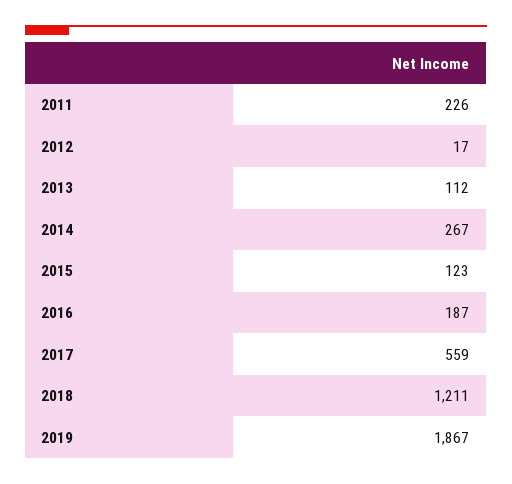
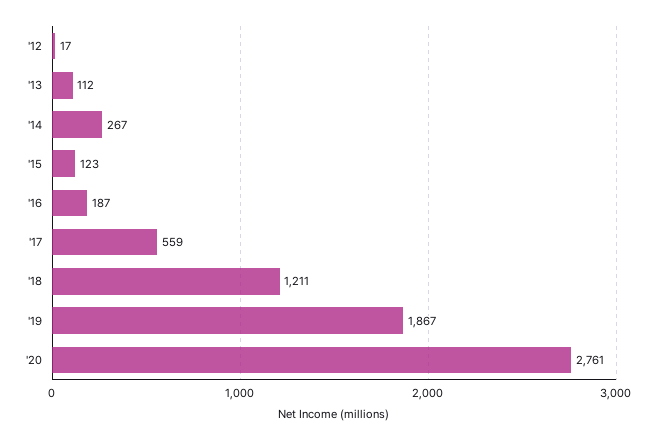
2011: 226 -> none
'20: none -> 2761

